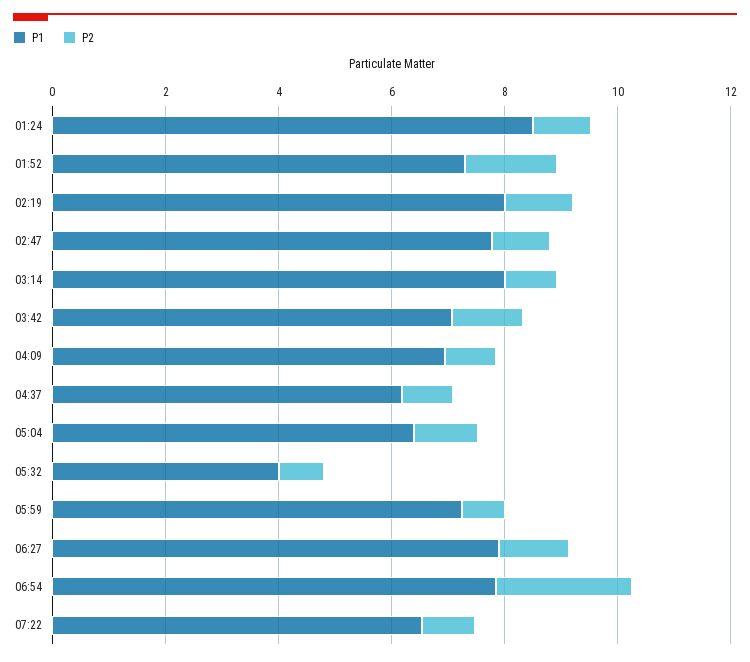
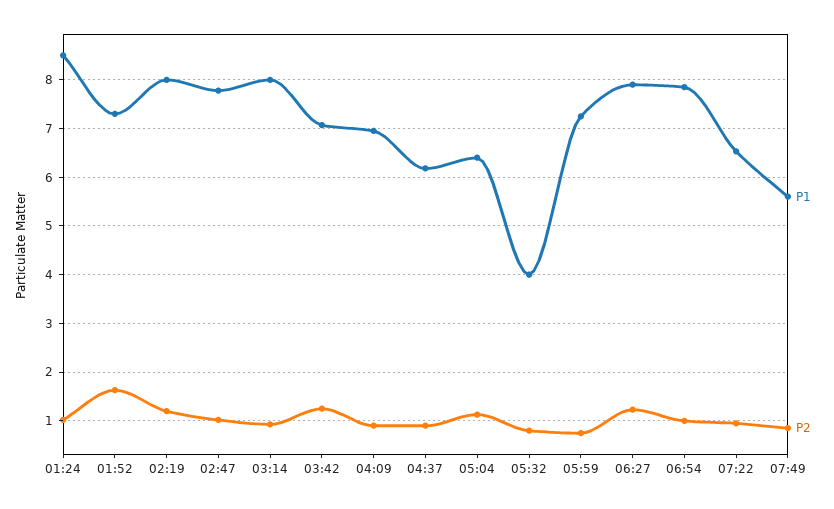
P2, 06:54: 2.5 -> 1
P1, 07:49: none -> 5.6
P2, 07:49: none -> 0.8

